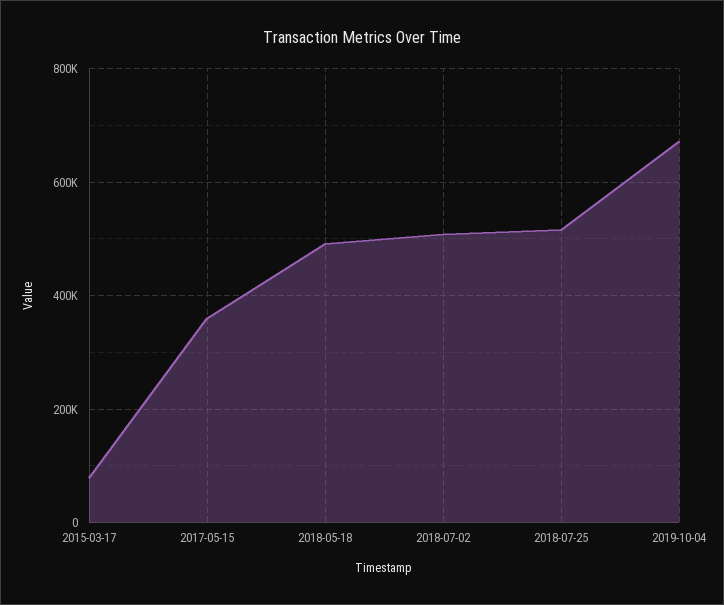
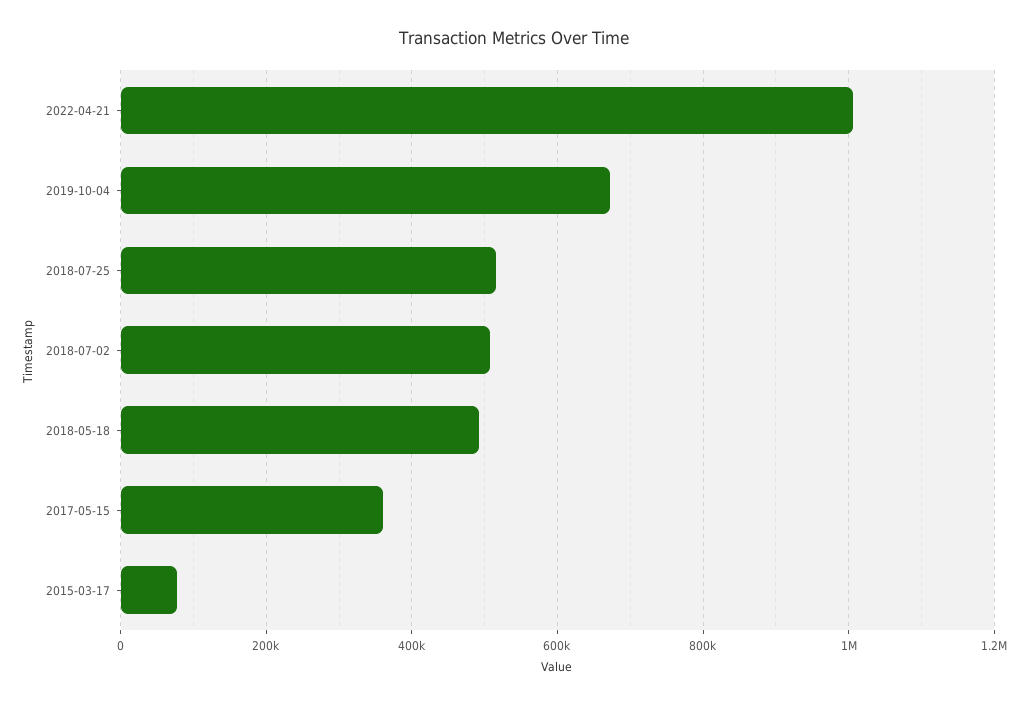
2022-04-21: none -> 1000000

